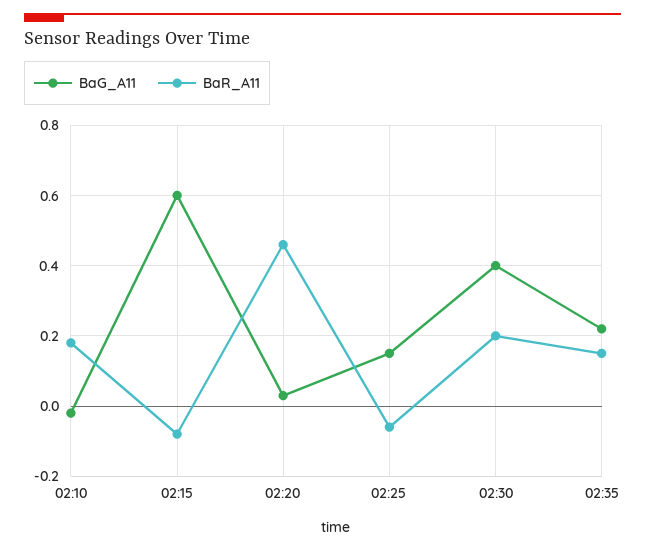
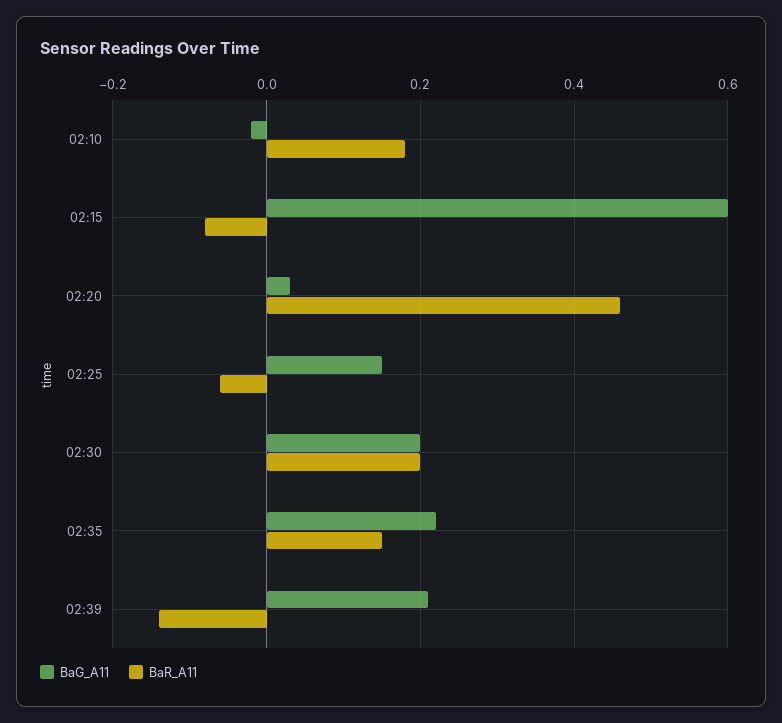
BaG_A11, 02:30: 0.4 -> 0.2
BaG_A11, 02:39: none -> 0.2
BaR_A11, 02:39: none -> -0.15

